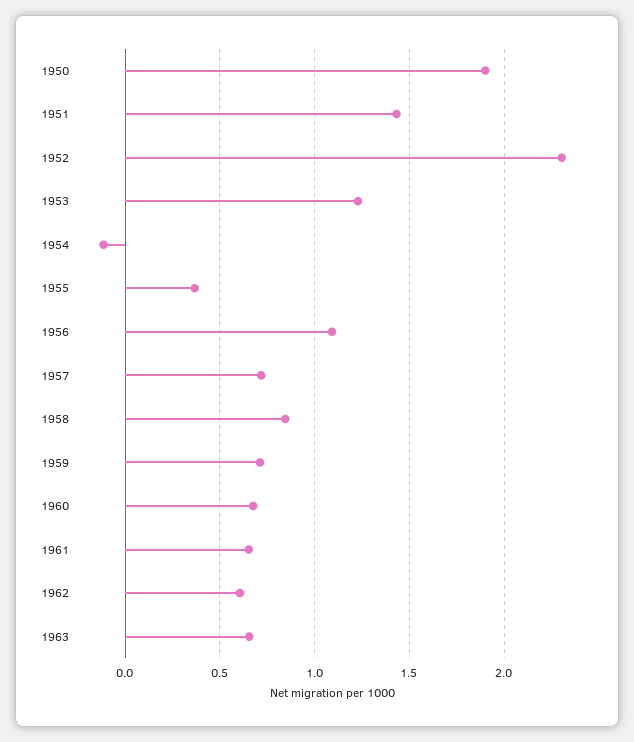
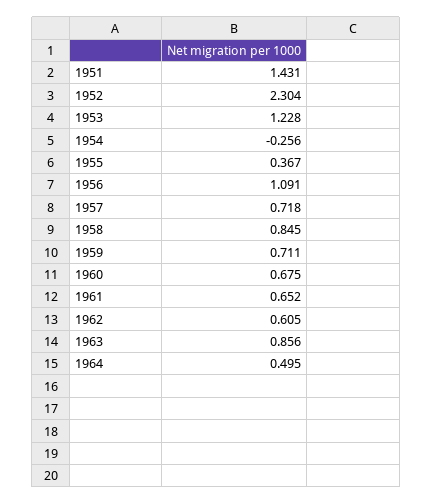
1950: 1.9 -> none
1954: -0.1 -> -0.256
1963: 0.65 -> 0.856
1964: none -> 0.495

